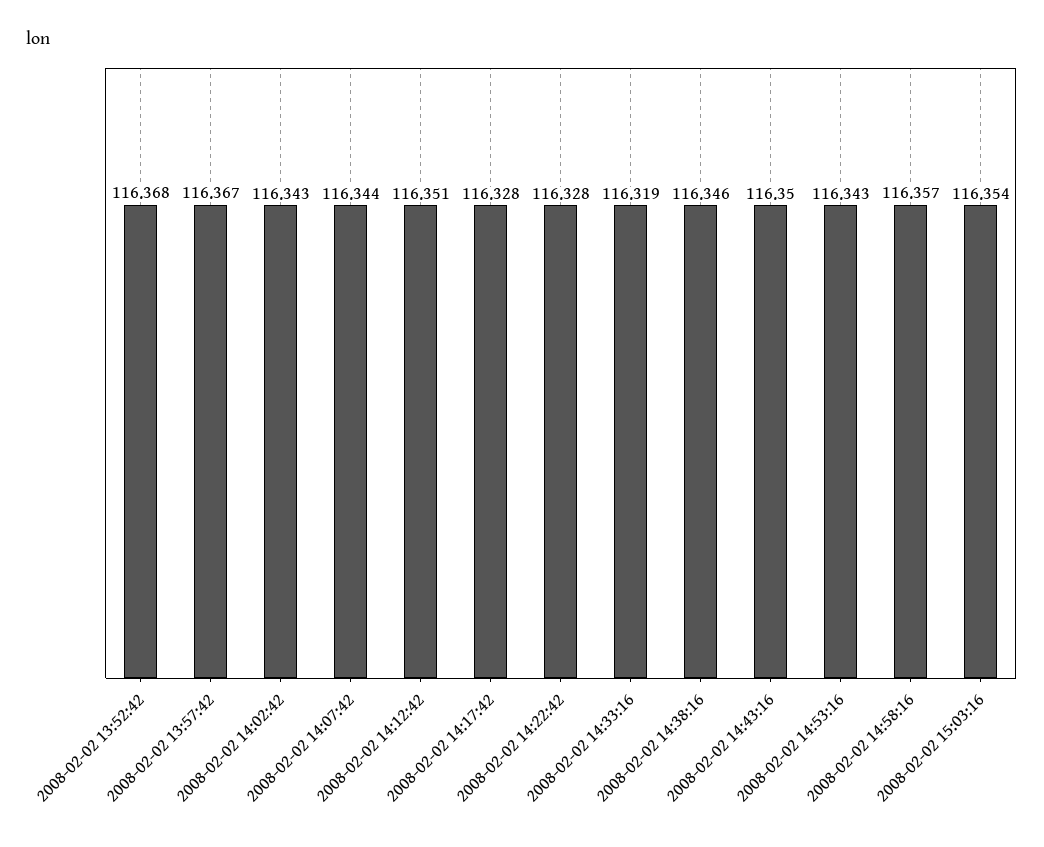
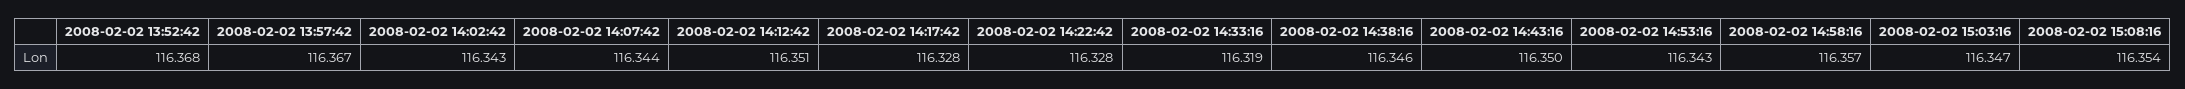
2008-02-02 15:03:16: 116.354 -> 116.347
2008-02-02 15:08:16: none -> 116.354

